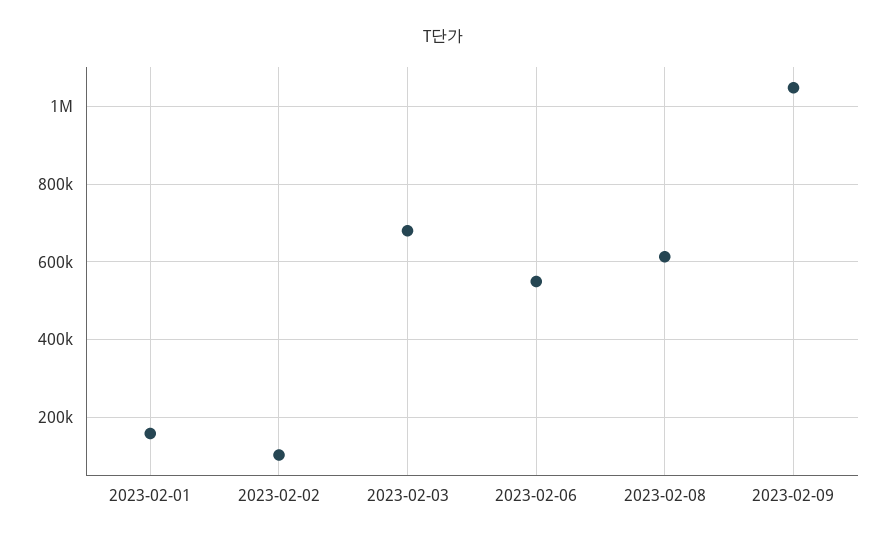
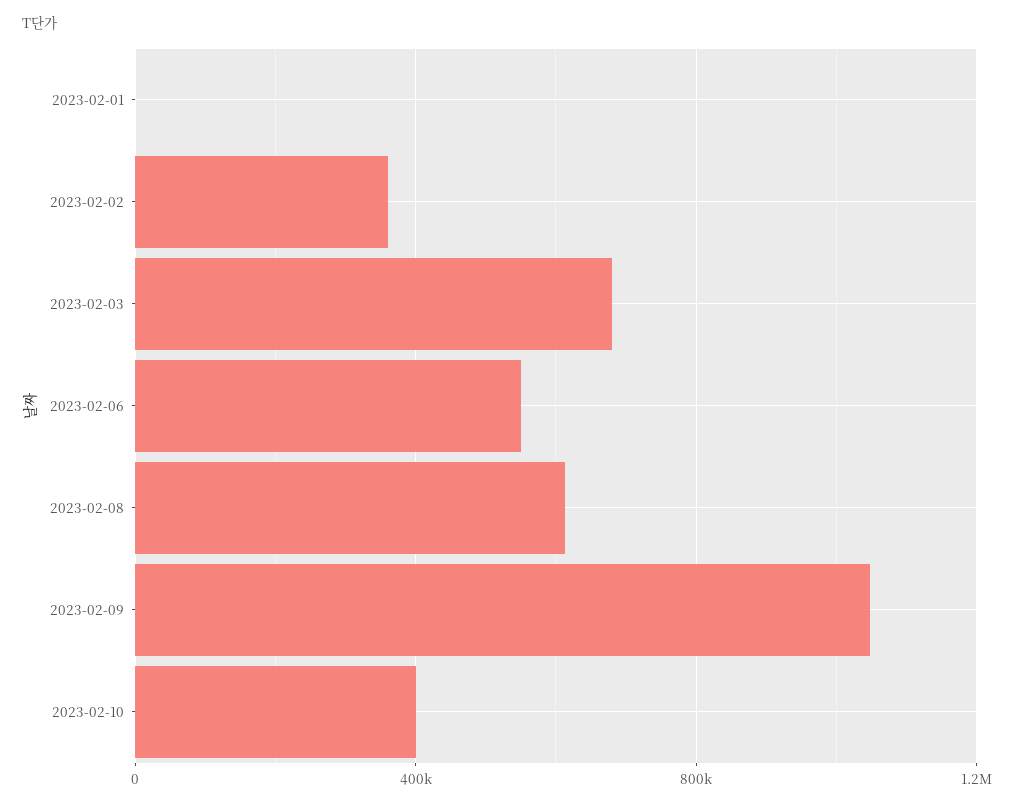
2023-02-01: 160000 -> 0
2023-02-02: 100000 -> 350000
2023-02-10: none -> 400000

